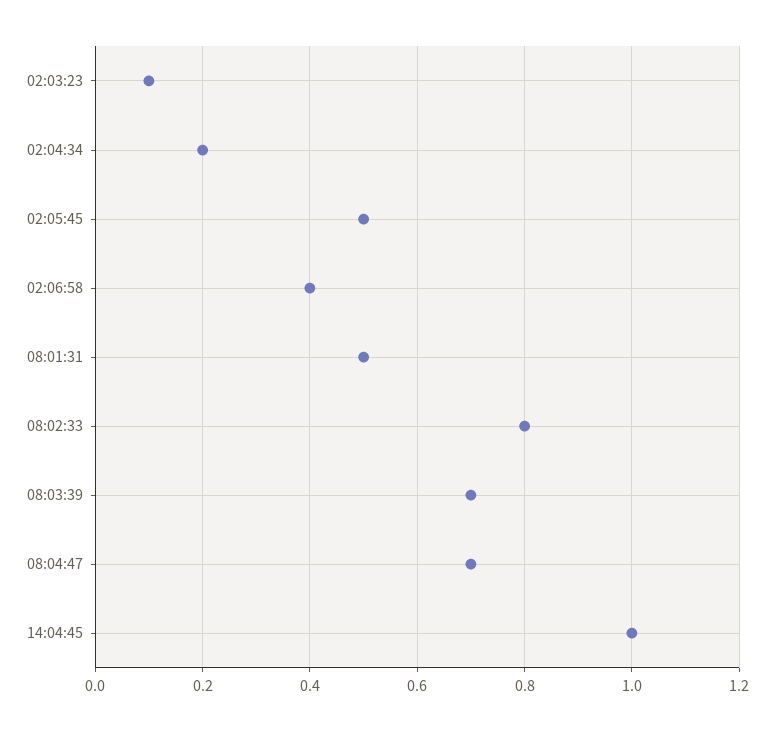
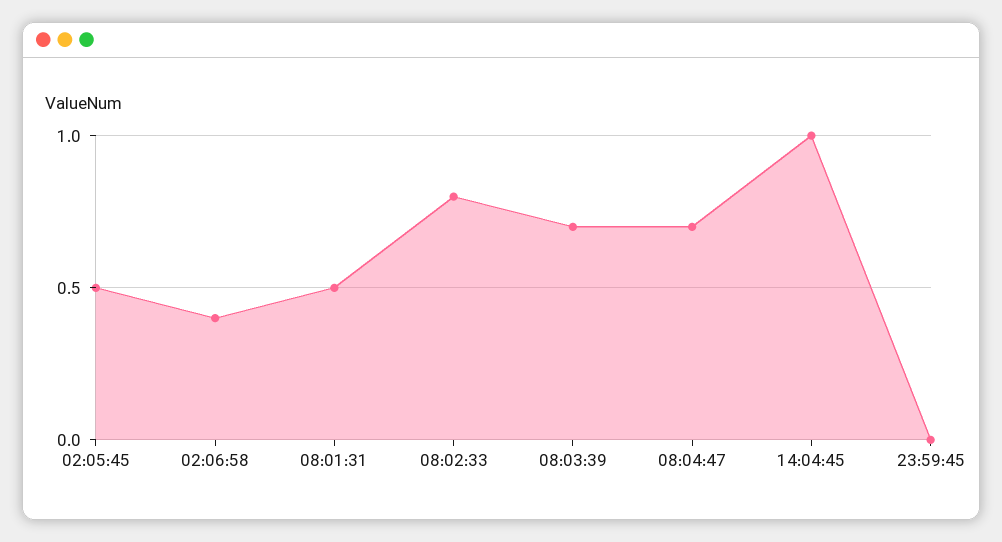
02:03:23: 0.1 -> none
02:04:34: 0.2 -> none
23:59:45: none -> 0

